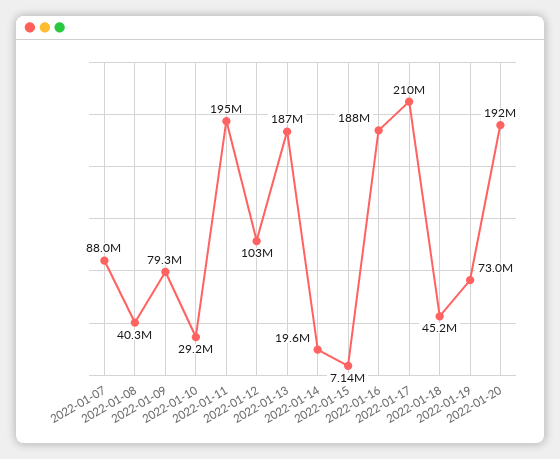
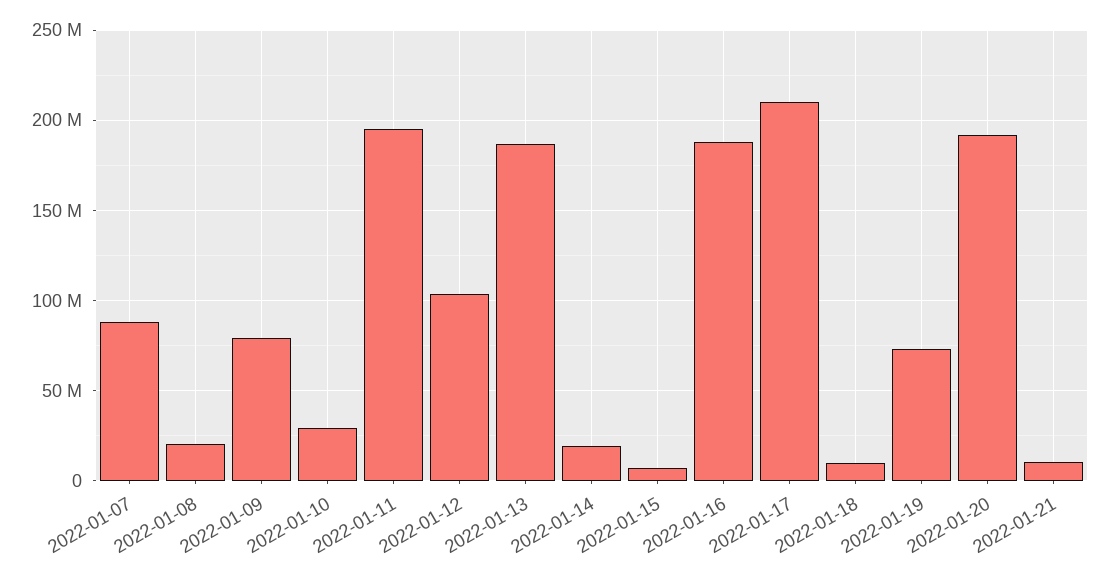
2022-01-08: 40300000 -> 20000000
2022-01-18: 45200000 -> 10000000
2022-01-21: none -> 10000000

